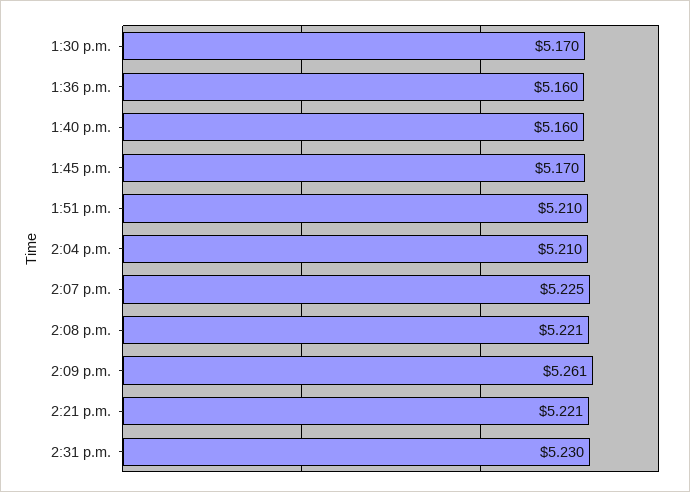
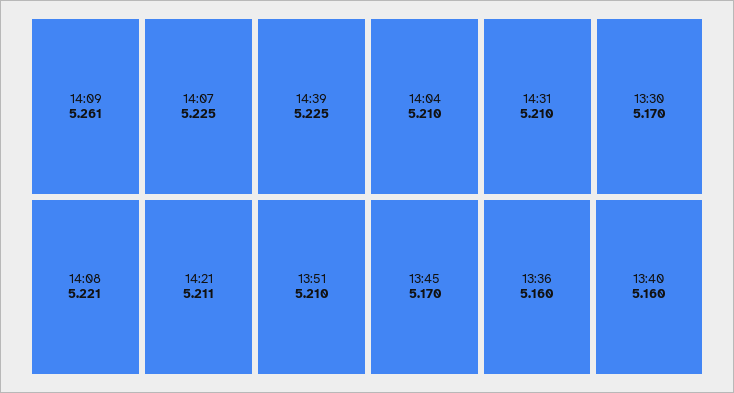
2:21 p.m.: 5.221 -> 5.211
2:31 p.m.: 5.23 -> 5.21
14:39: none -> 5.225

